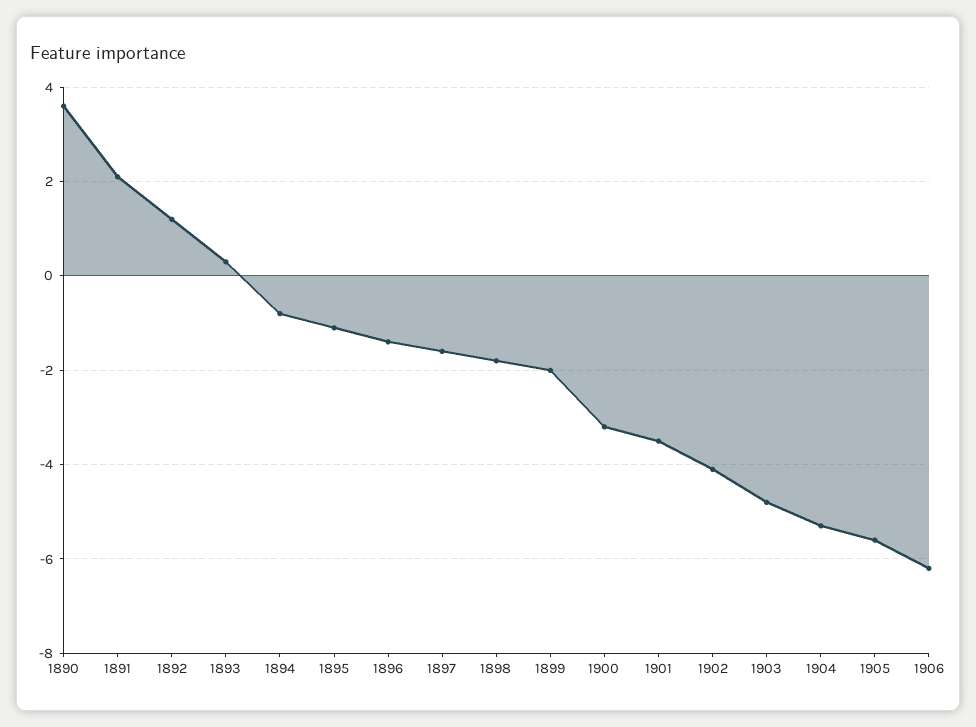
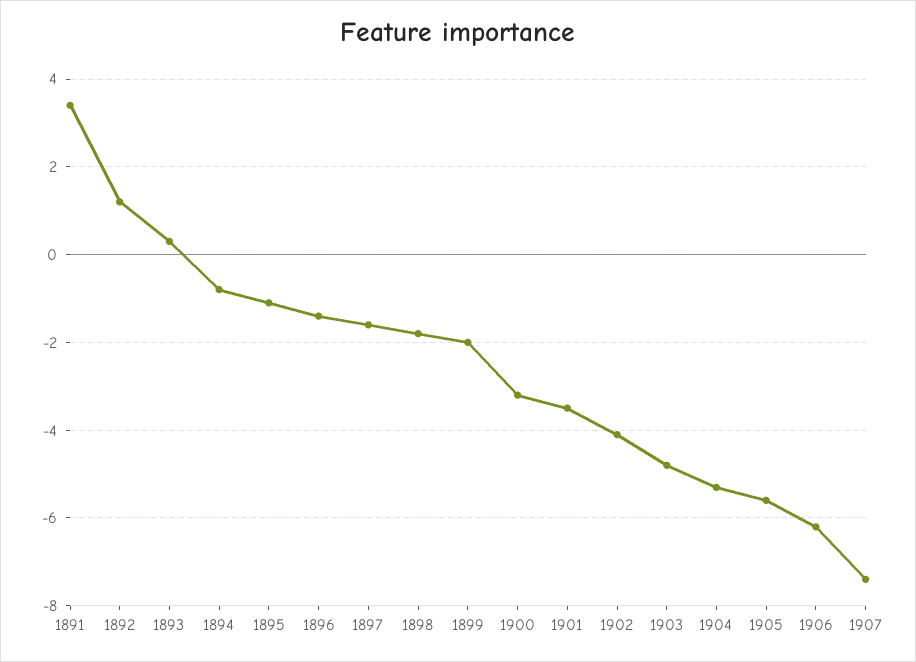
1890: 3.5 -> none
1891: 2 -> 3.5
1907: none -> -7.5

